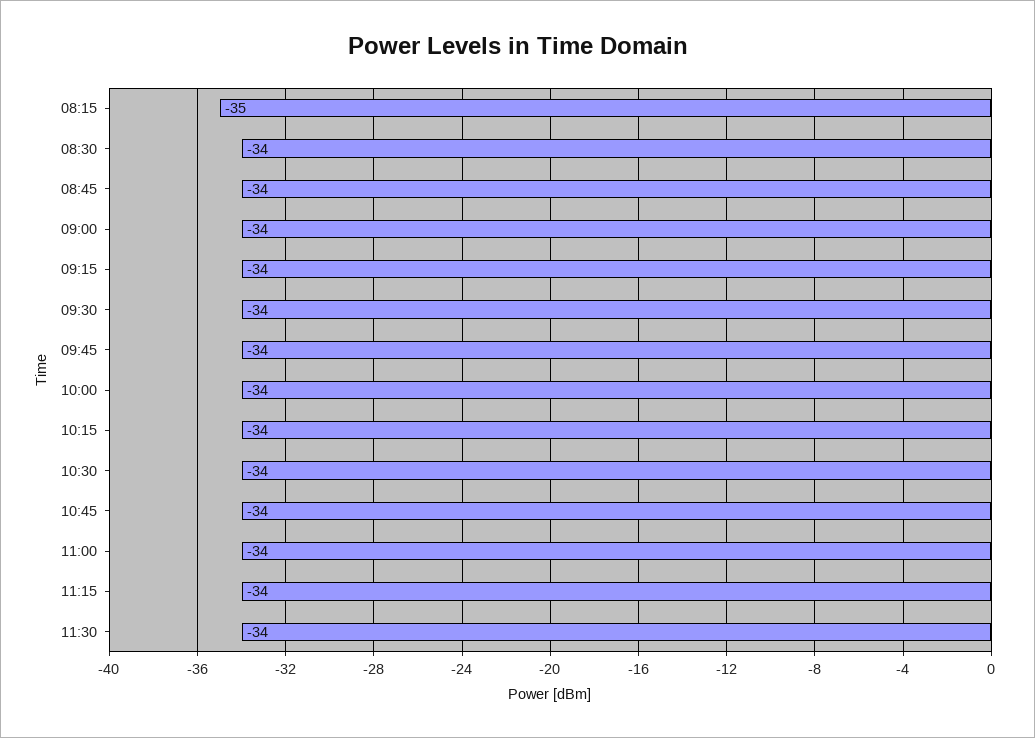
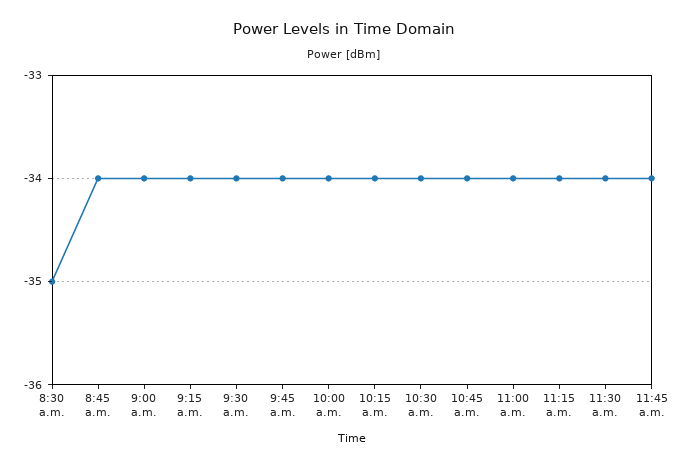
08:15: -35 -> none
08:30: -34 -> -35
11:45 a.m.: none -> -34

